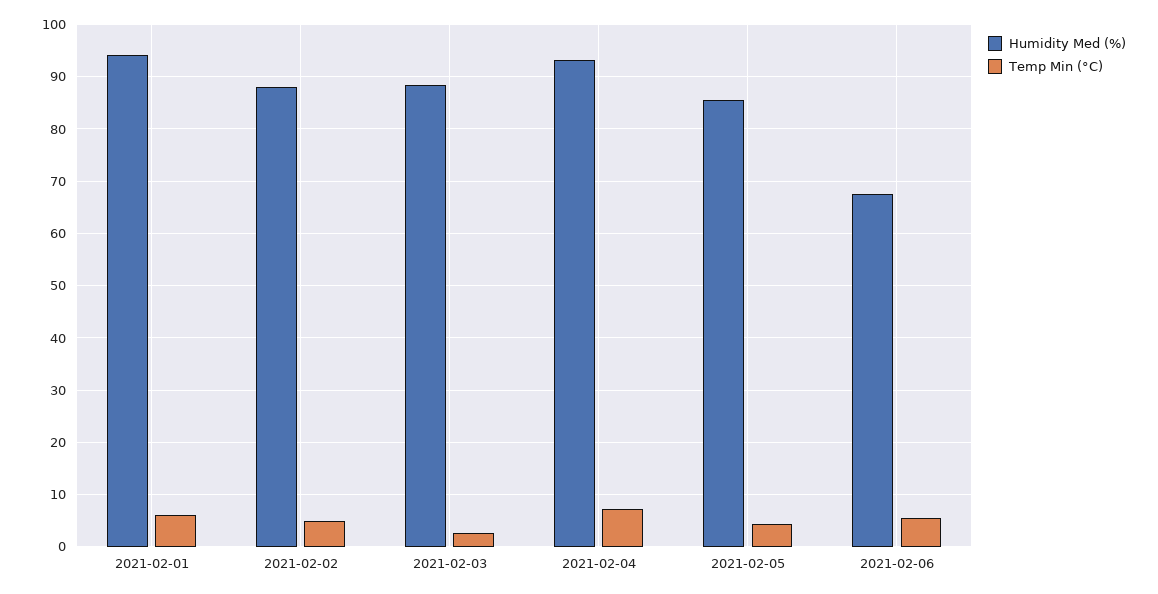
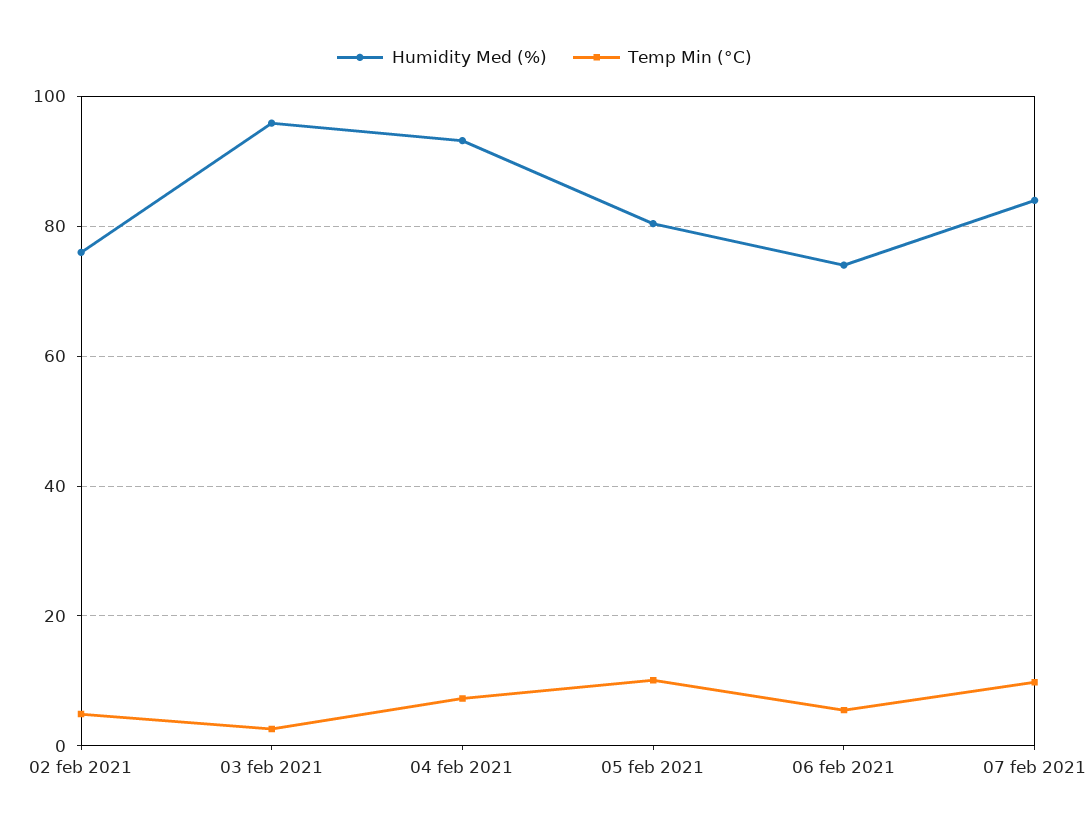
Humidity Med (%), 2021-02-01: 94 -> none
Temp Min (°C), 2021-02-01: 6 -> none
Humidity Med (%), 2021-02-02: 88 -> 76
Humidity Med (%), 2021-02-03: 88 -> 96
Humidity Med (%), 2021-02-05: 86 -> 80
Temp Min (°C), 2021-02-05: 4 -> 10
Humidity Med (%), 2021-02-06: 68 -> 74
Humidity Med (%), 07 feb 2021: none -> 84
Temp Min (°C), 07 feb 2021: none -> 10

